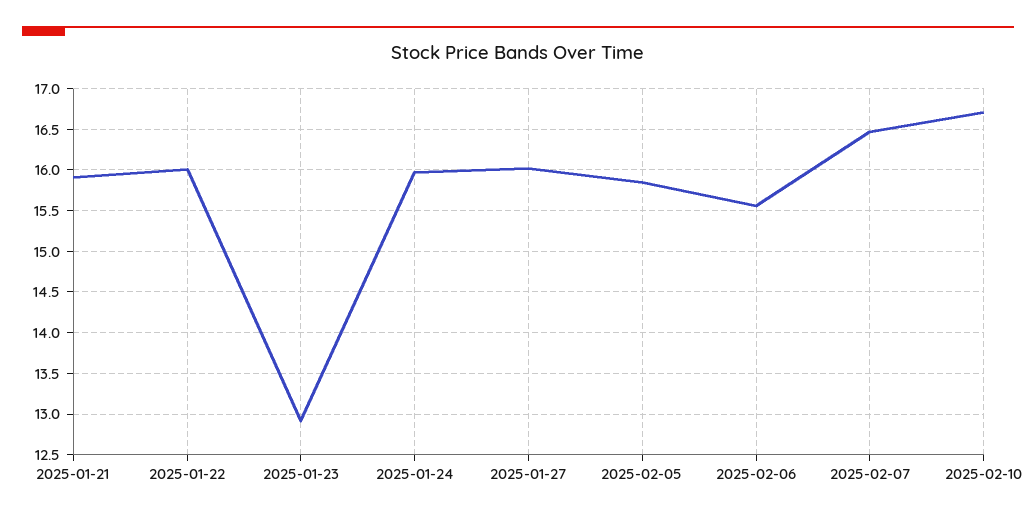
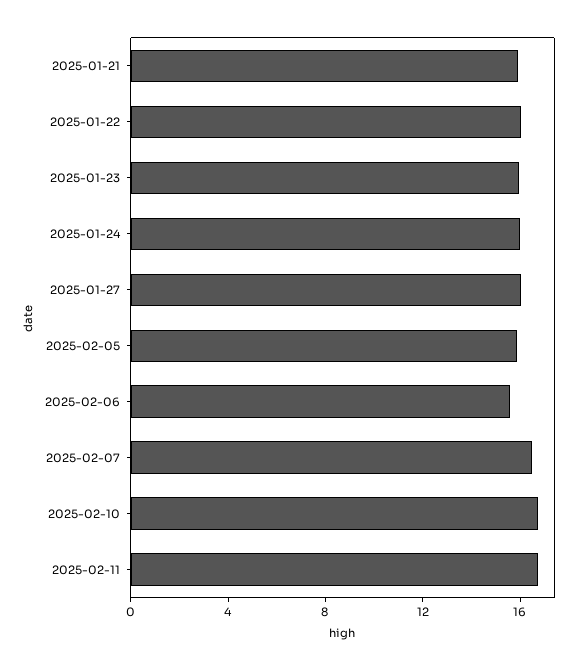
2025-01-23: 12.9 -> 16
2025-02-11: none -> 17

